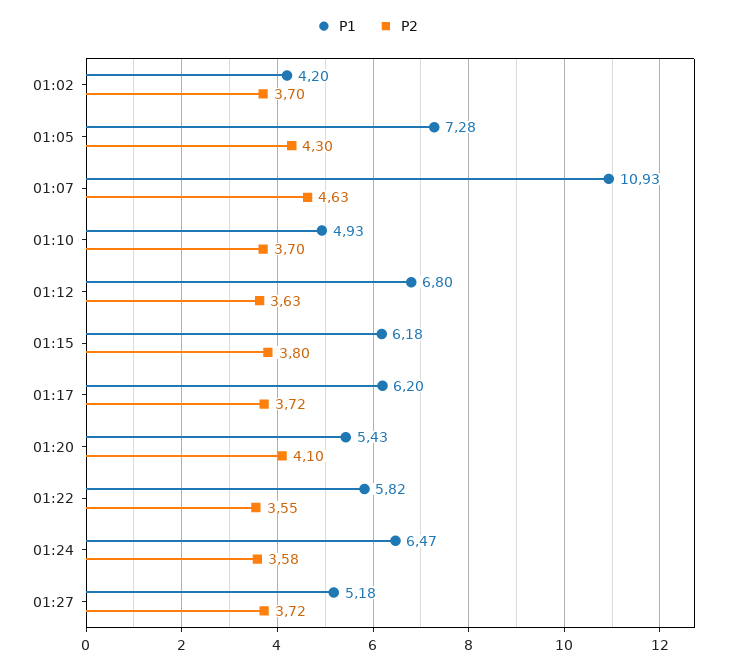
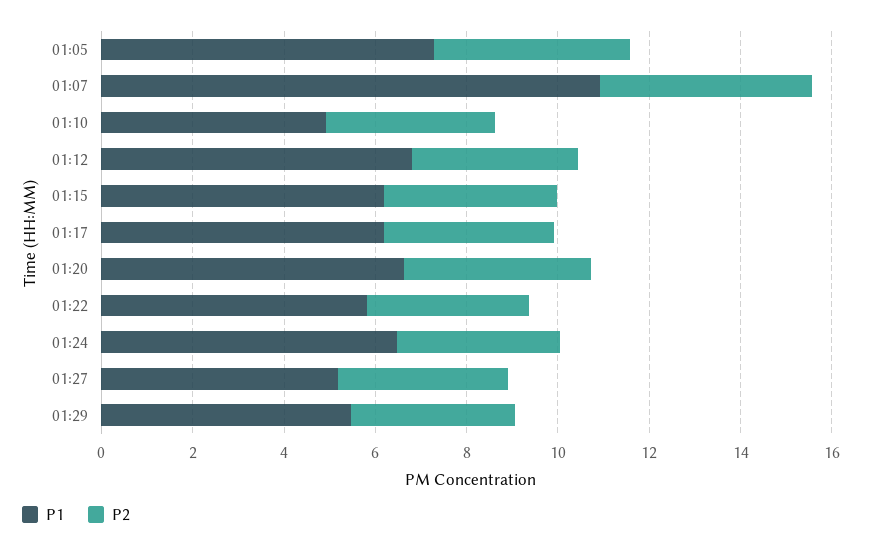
P1, 01:02: 4.2 -> none
P2, 01:02: 3.7 -> none
P1, 01:20: 5.43 -> 6.5
P1, 01:29: none -> 5.5
P2, 01:29: none -> 3.5

